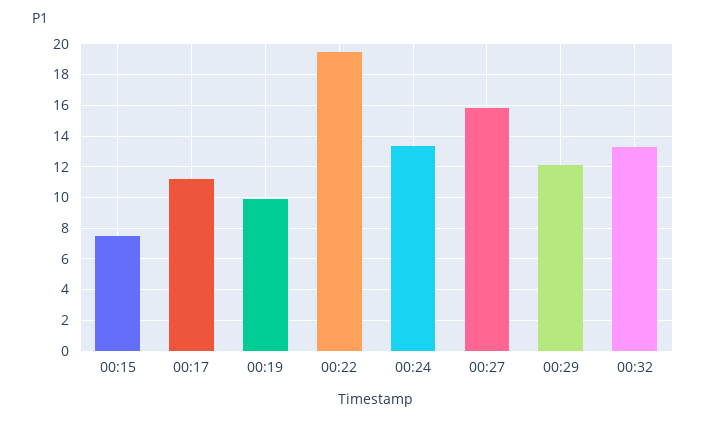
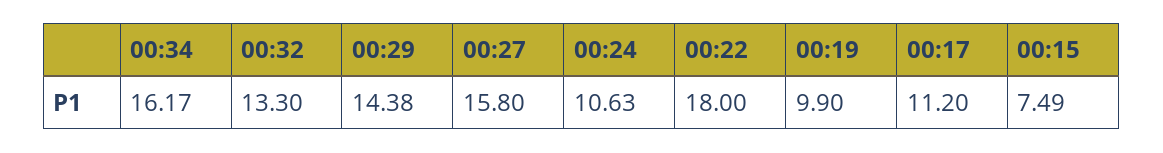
00:22: 19.5 -> 18
00:24: 13.5 -> 10.63
00:29: 12 -> 14.38
00:34: none -> 16.17

